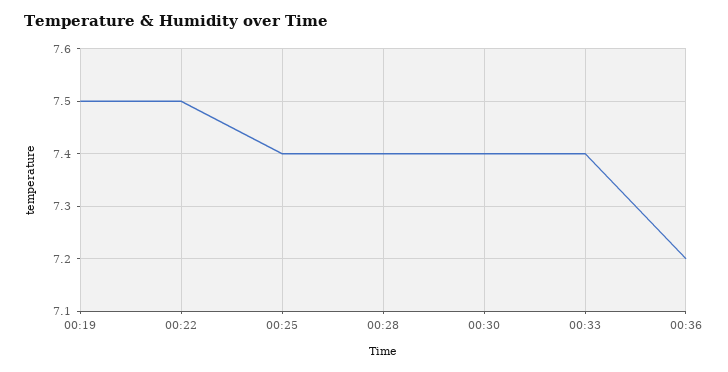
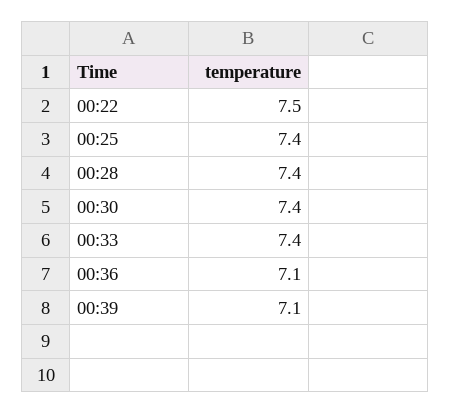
00:19: 7.5 -> none
00:36: 7.2 -> 7.1
00:39: none -> 7.1

